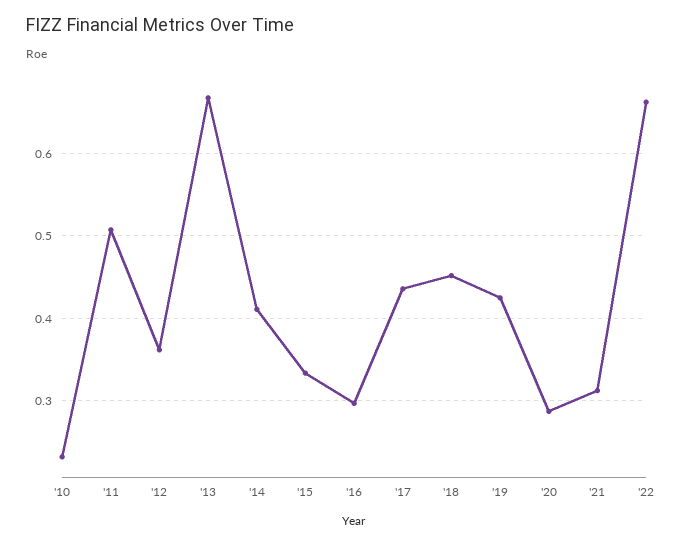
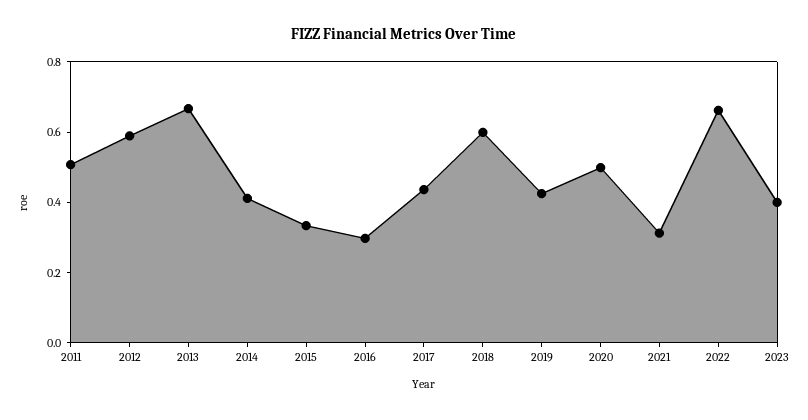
'10: 0.23 -> none
'12: 0.36 -> 0.6
'18: 0.45 -> 0.6
'20: 0.29 -> 0.5
2023: none -> 0.4

